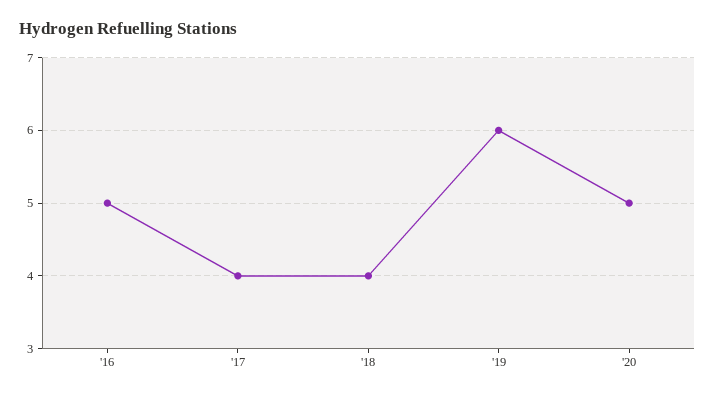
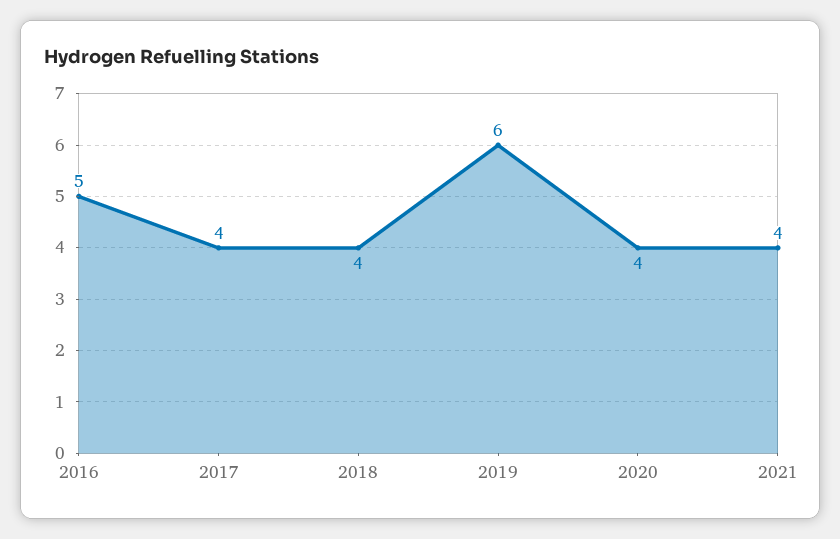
'20: 5 -> 4
2021: none -> 4

